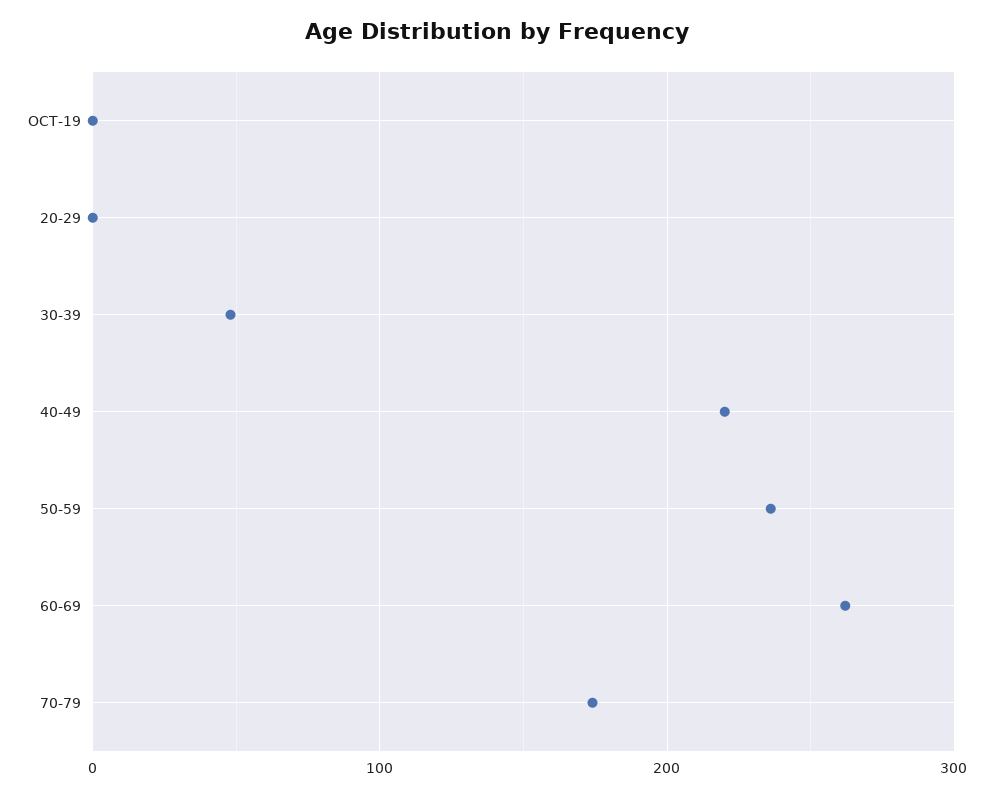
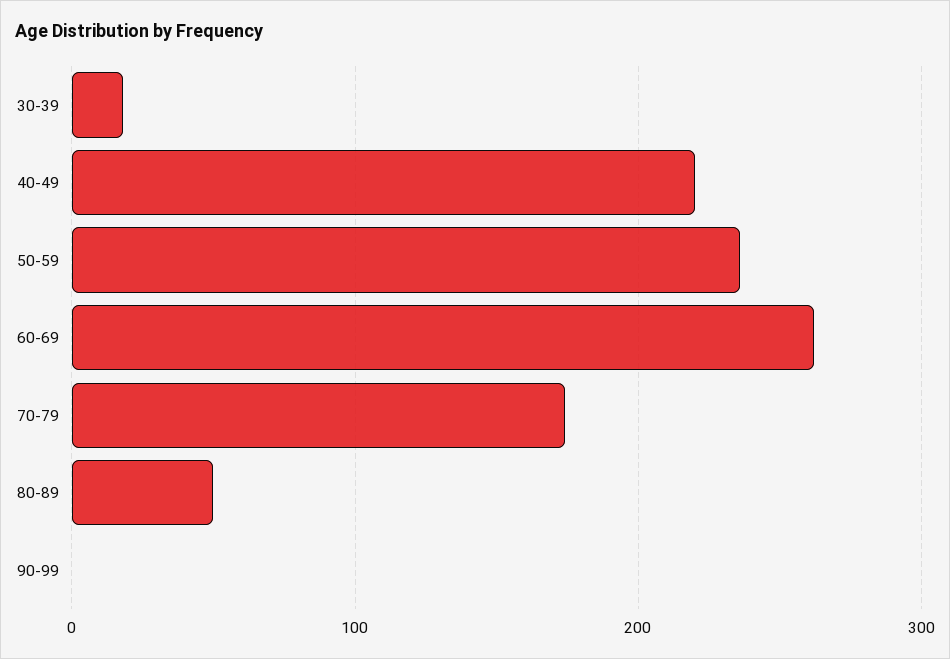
OCT-19: 0 -> none
20-29: 0 -> none
30-39: 50 -> 20
80-89: none -> 50
90-99: none -> 0

